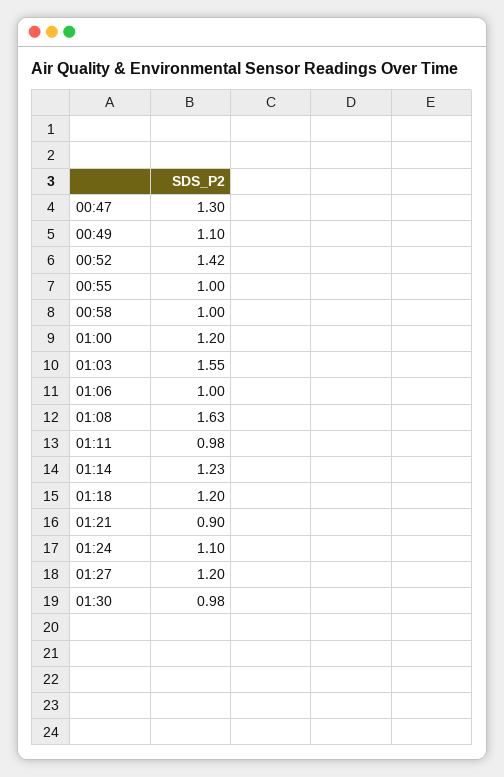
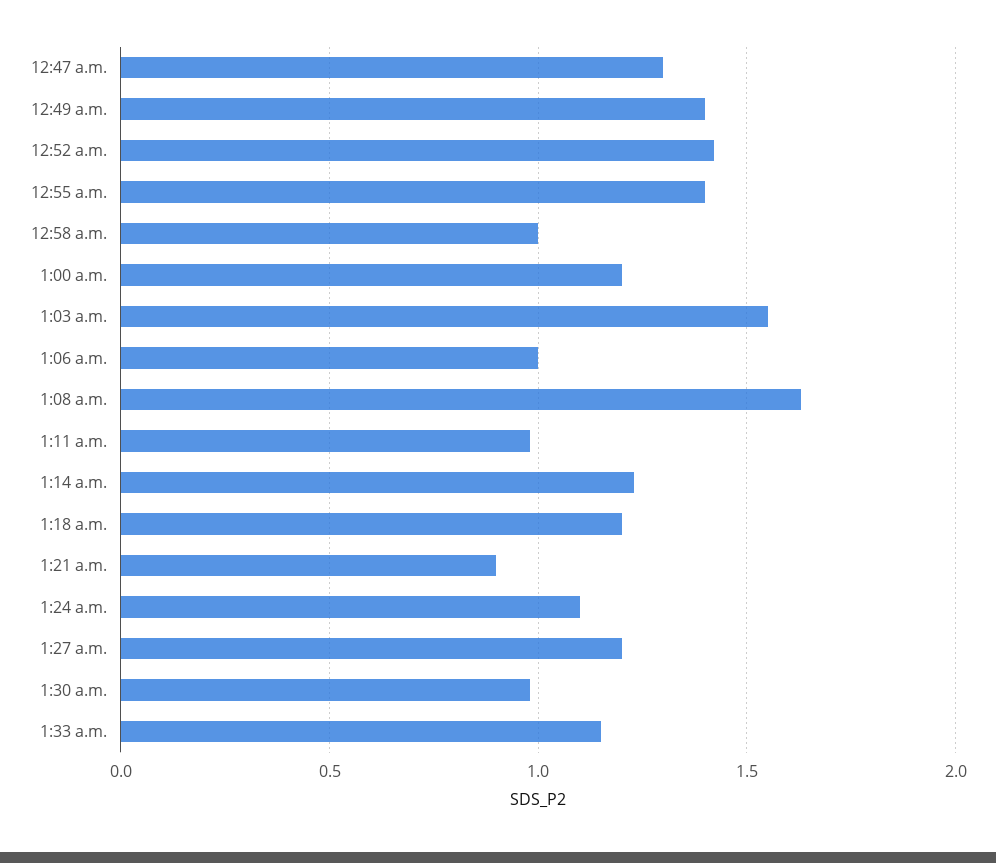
00:49: 1.1 -> 1.4
00:55: 1 -> 1.4
1:33 a.m.: none -> 1.15

